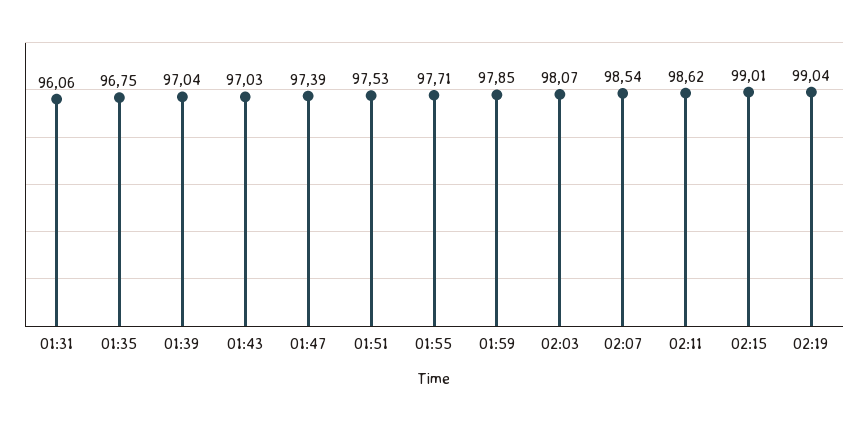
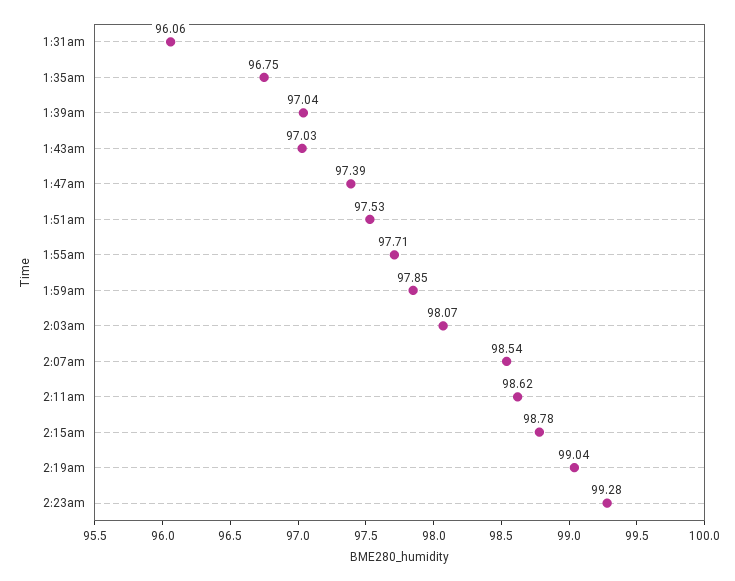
02:15: 99.01 -> 98.78
2:23am: none -> 99.28

